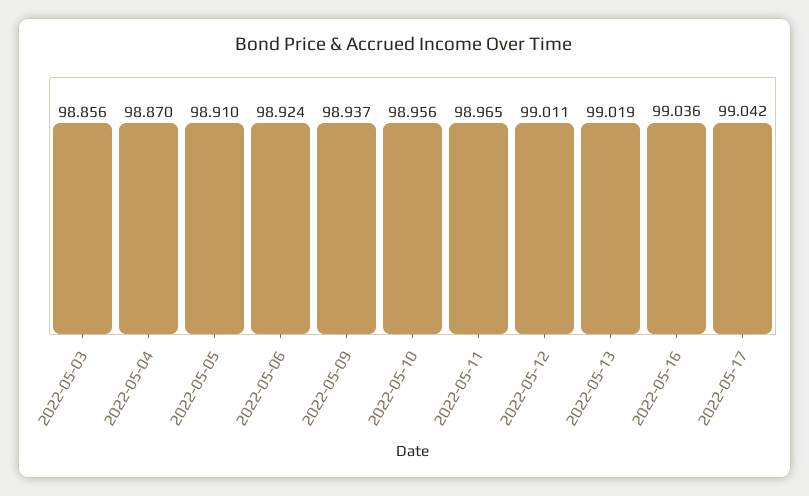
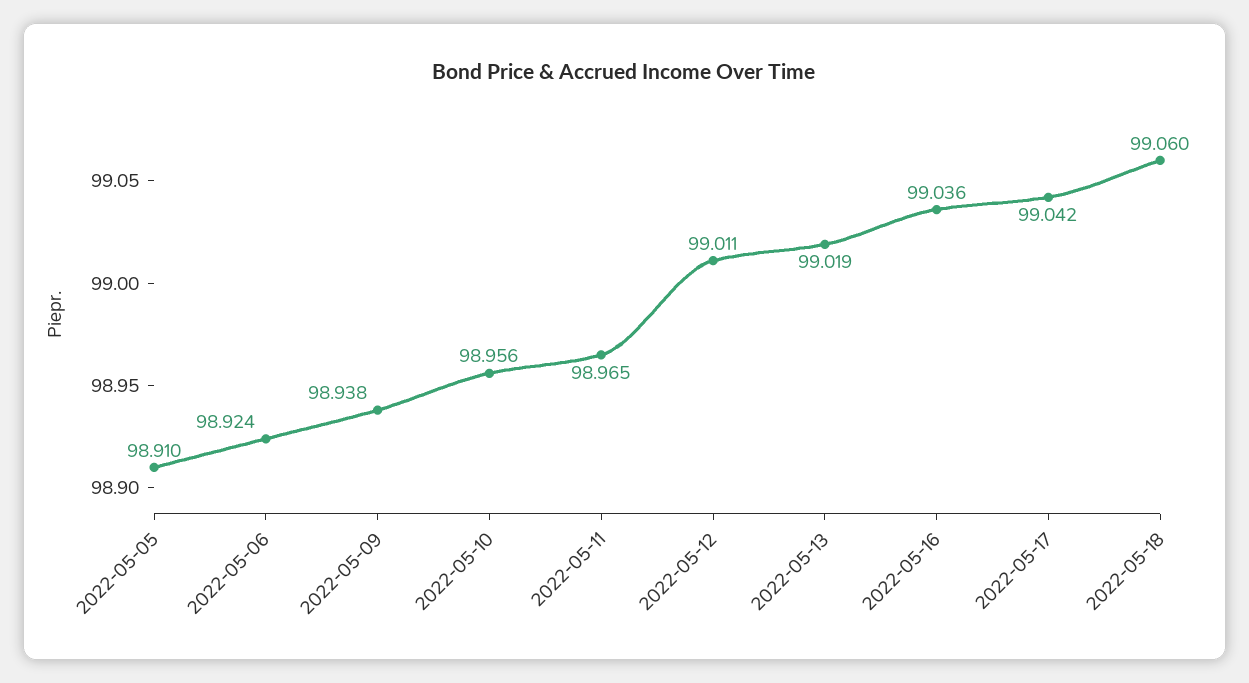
2022-05-03: 98.856 -> none
2022-05-04: 98.87 -> none
2022-05-09: 98.937 -> 98.938
2022-05-18: none -> 99.06

